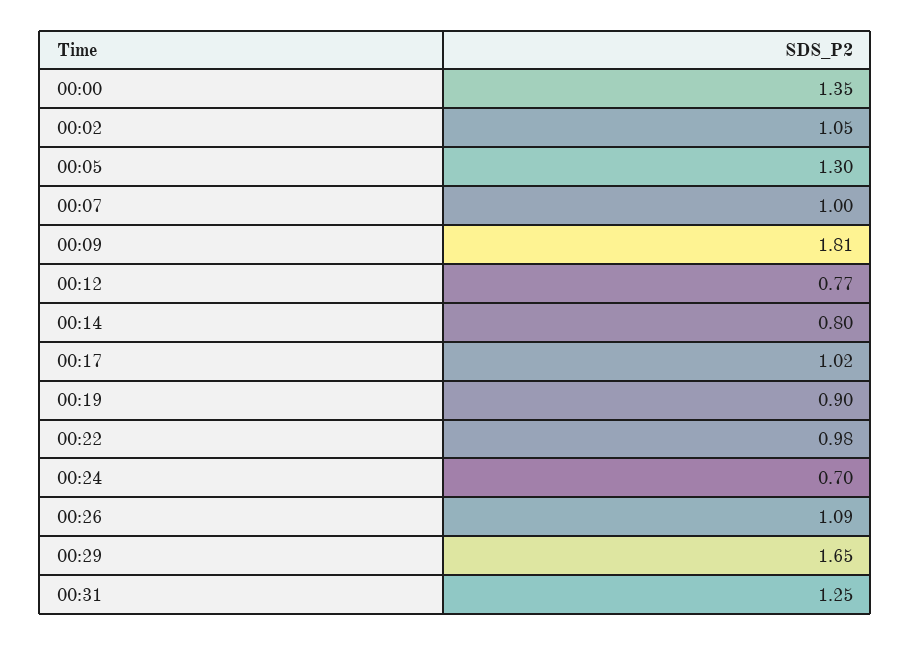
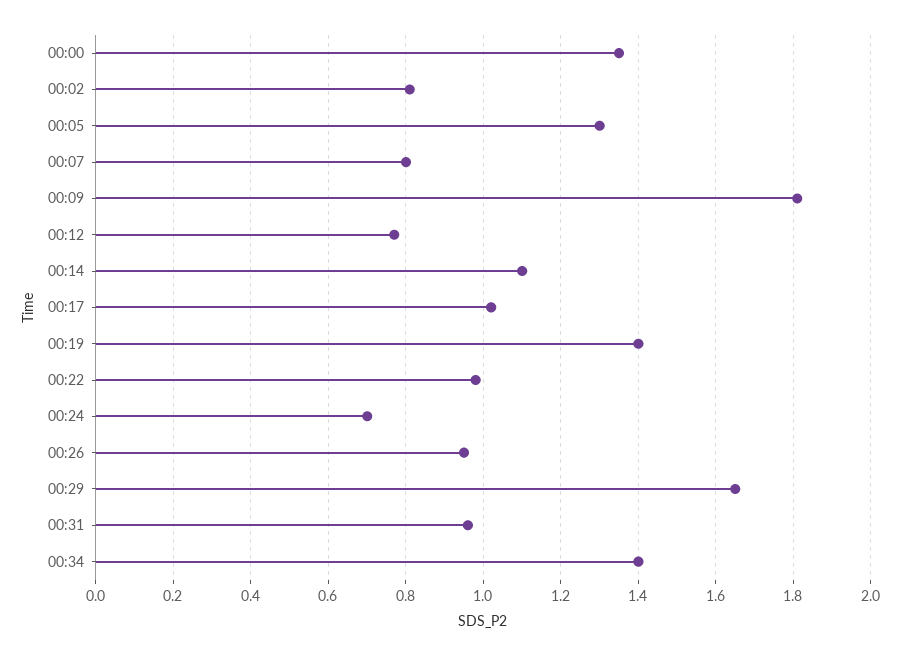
00:02: 1.05 -> 0.8
00:07: 1 -> 0.8
00:14: 0.8 -> 1.1
00:19: 0.9 -> 1.4
00:26: 1.09 -> 0.95
00:31: 1.25 -> 0.95
00:34: none -> 1.4

